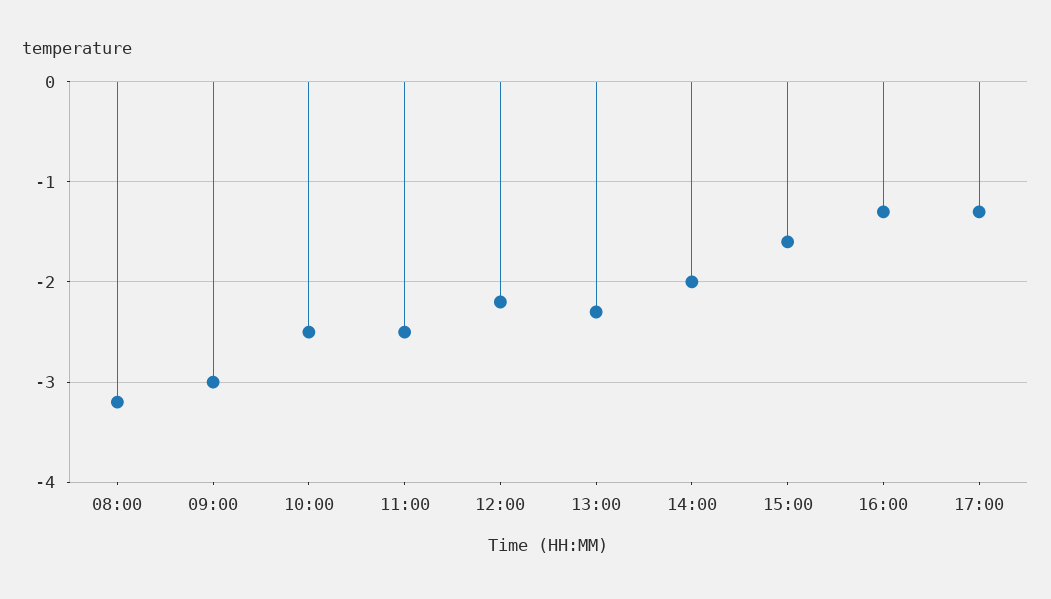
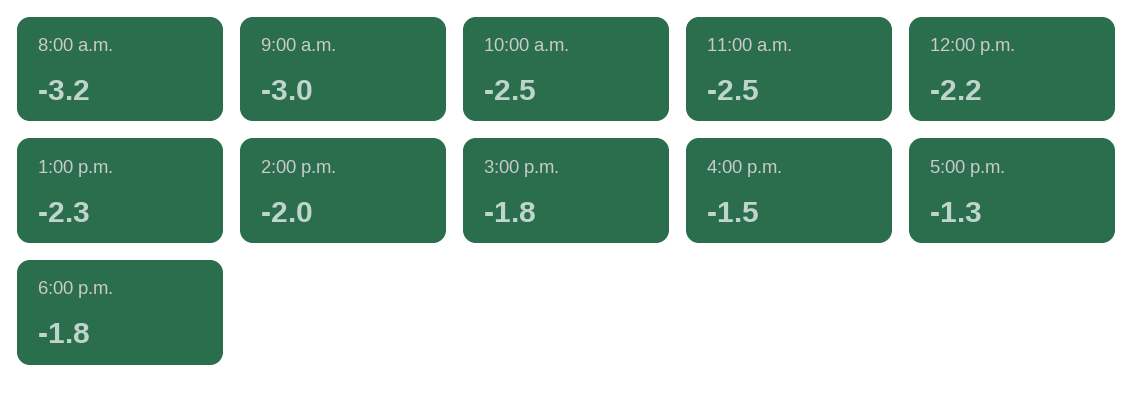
15:00: -1.6 -> -1.8
16:00: -1.3 -> -1.5
6:00 p.m.: none -> -1.8

